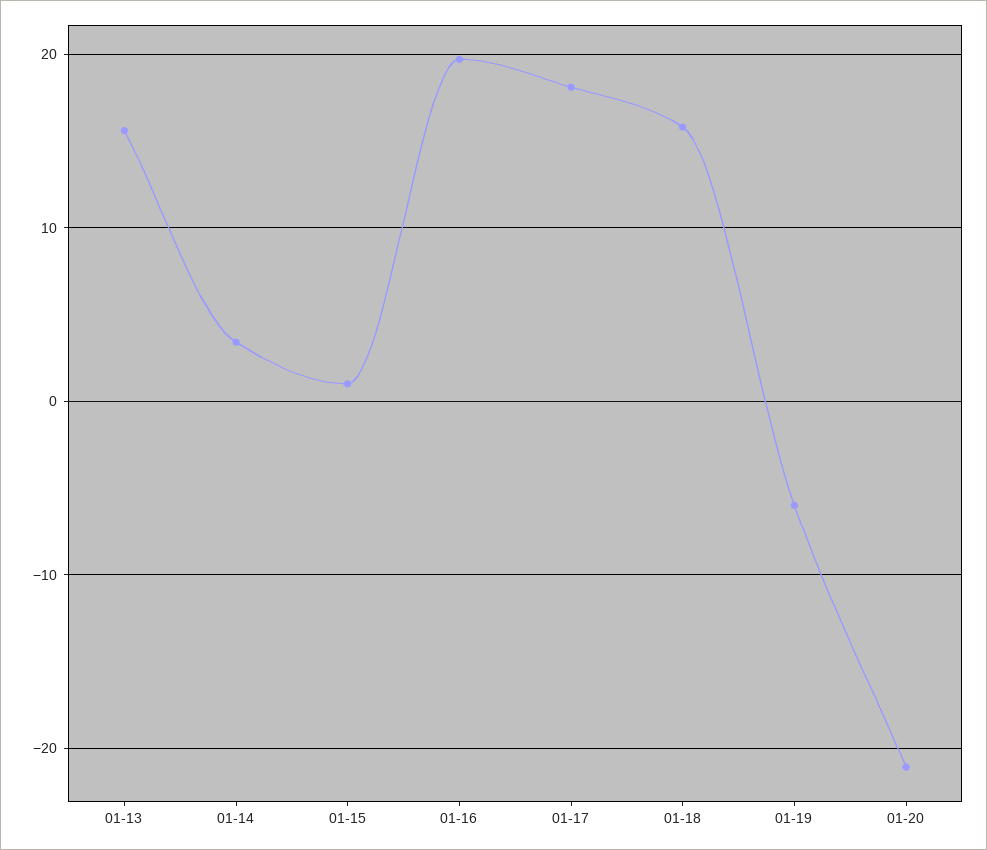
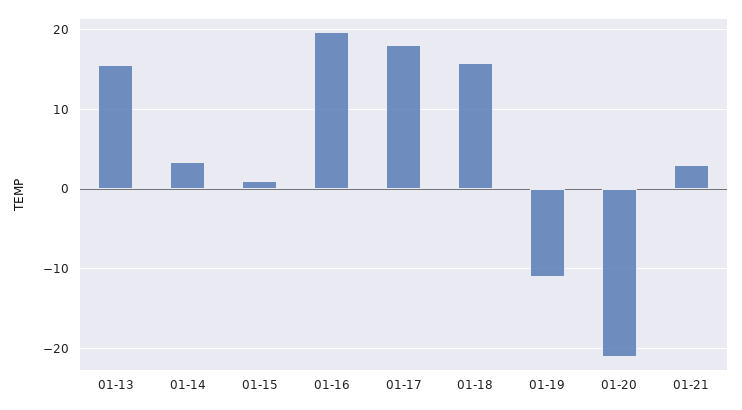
01-19: -6 -> -11
01-21: none -> 3

